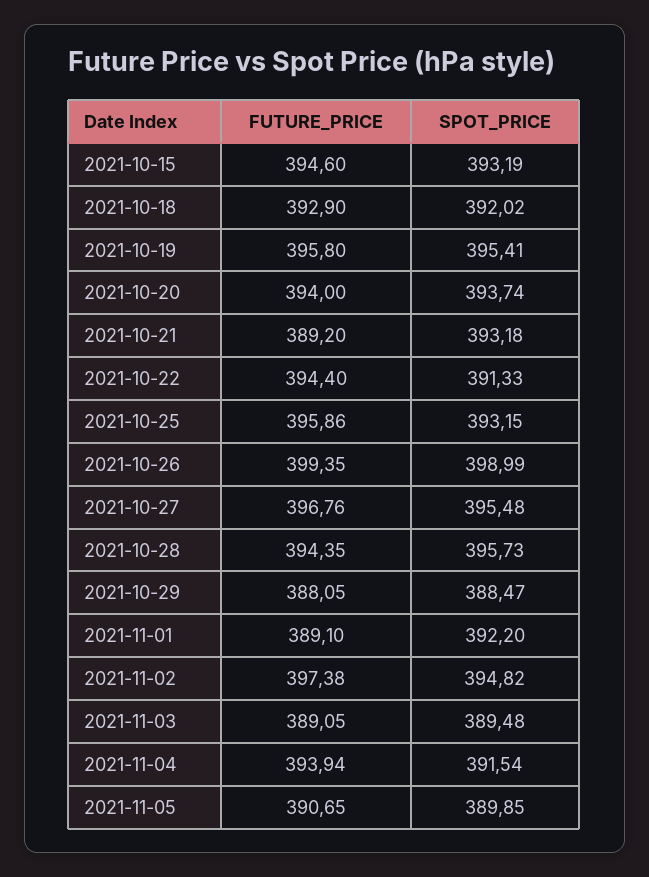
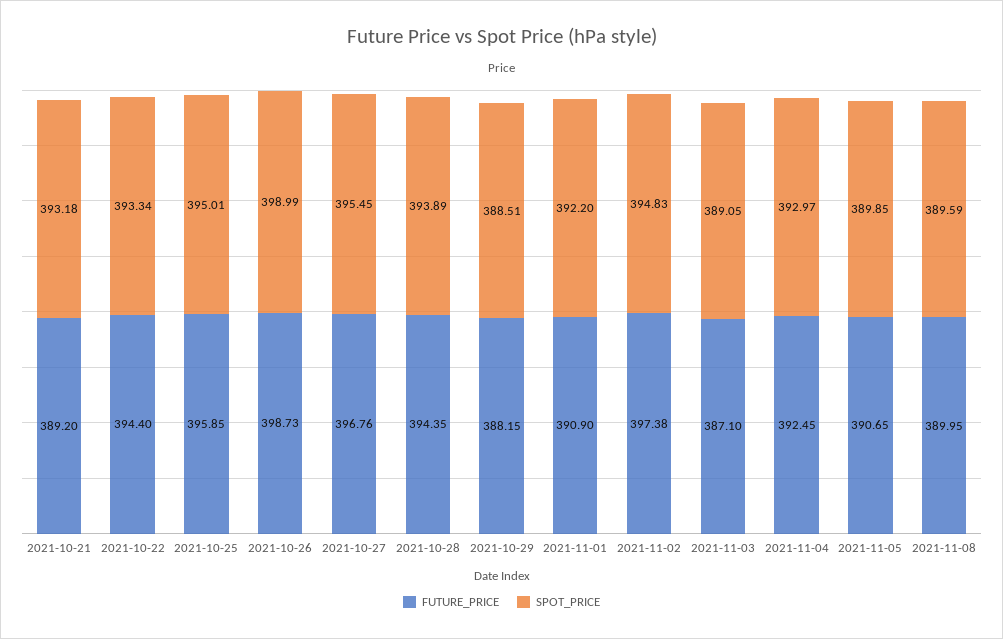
FUTURE_PRICE, 2021-10-15: 394.6 -> none
SPOT_PRICE, 2021-10-15: 393.19 -> none
FUTURE_PRICE, 2021-10-18: 392.9 -> none
SPOT_PRICE, 2021-10-18: 392.02 -> none
FUTURE_PRICE, 2021-10-19: 395.8 -> none
SPOT_PRICE, 2021-10-19: 395.41 -> none
FUTURE_PRICE, 2021-10-20: 394 -> none
SPOT_PRICE, 2021-10-20: 393.74 -> none
SPOT_PRICE, 2021-10-22: 391.33 -> 393.34
FUTURE_PRICE, 2021-10-25: 395.86 -> 395.85
SPOT_PRICE, 2021-10-25: 393.15 -> 395.01
FUTURE_PRICE, 2021-10-26: 399.35 -> 398.73
SPOT_PRICE, 2021-10-27: 395.48 -> 395.45
SPOT_PRICE, 2021-10-28: 395.73 -> 393.89
FUTURE_PRICE, 2021-10-29: 388.05 -> 388.15
SPOT_PRICE, 2021-10-29: 388.47 -> 388.51
FUTURE_PRICE, 2021-11-01: 389.1 -> 390.9
SPOT_PRICE, 2021-11-02: 394.82 -> 394.83
FUTURE_PRICE, 2021-11-03: 389.05 -> 387.1
SPOT_PRICE, 2021-11-03: 389.48 -> 389.05
FUTURE_PRICE, 2021-11-04: 393.94 -> 392.45
SPOT_PRICE, 2021-11-04: 391.54 -> 392.97
FUTURE_PRICE, 2021-11-08: none -> 389.95
SPOT_PRICE, 2021-11-08: none -> 389.59

